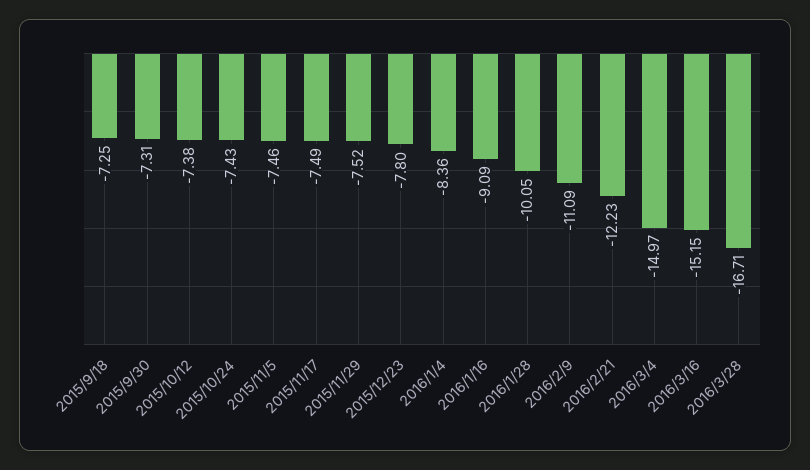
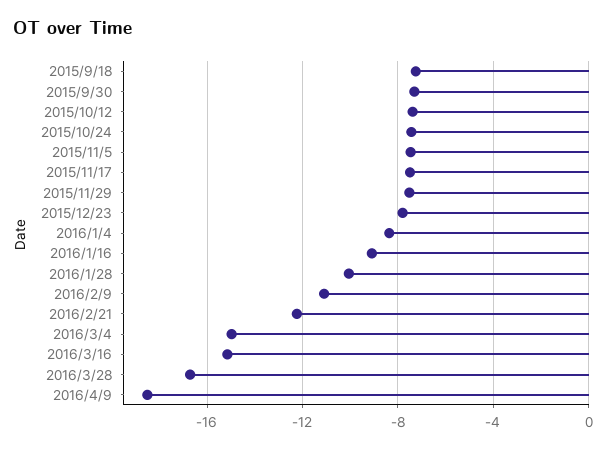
2016/4/9: none -> -18.5

